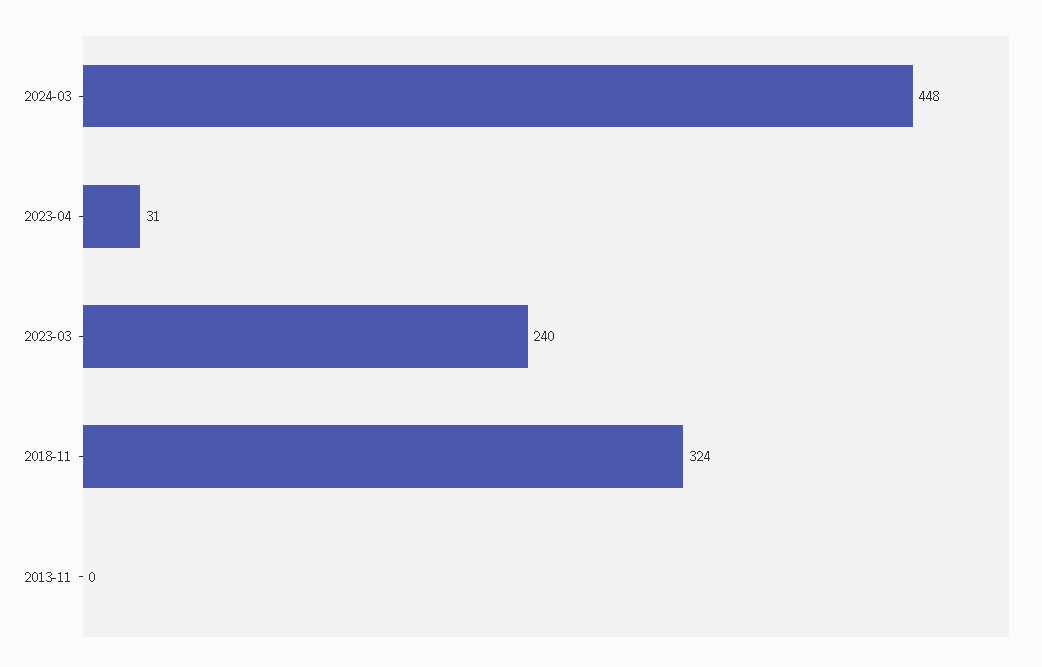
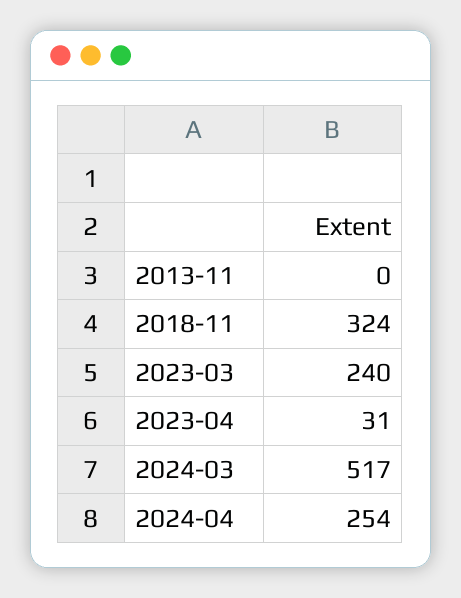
2024-03: 448 -> 517
2024-04: none -> 254

